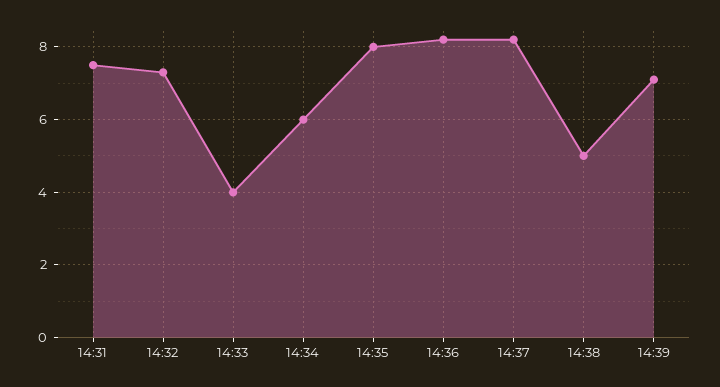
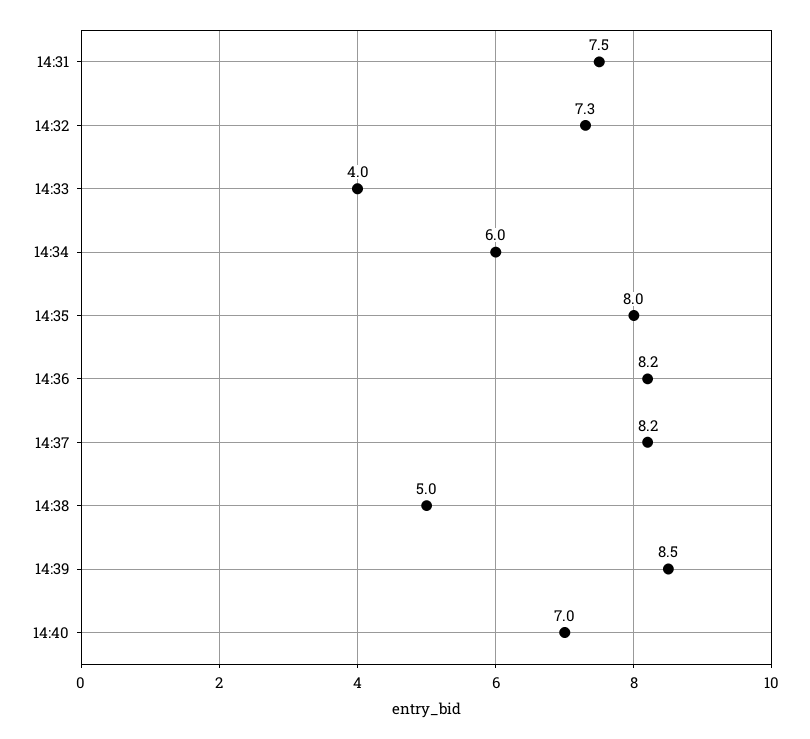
14:39: 7 -> 8.5
14:40: none -> 7

